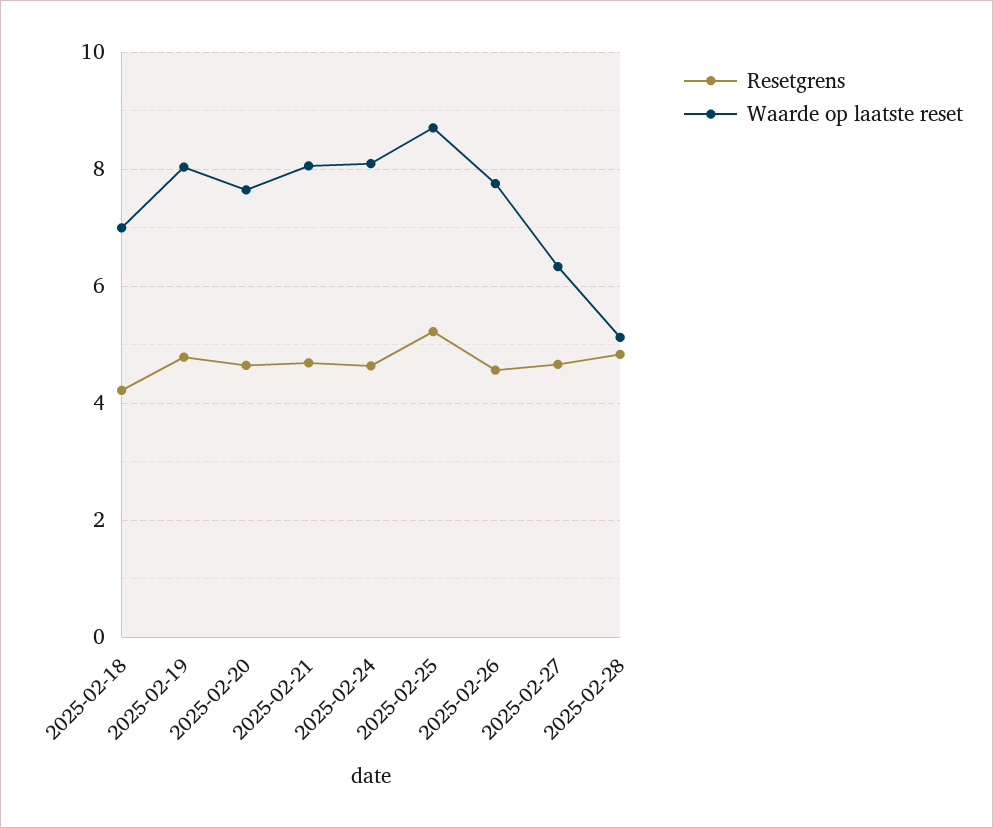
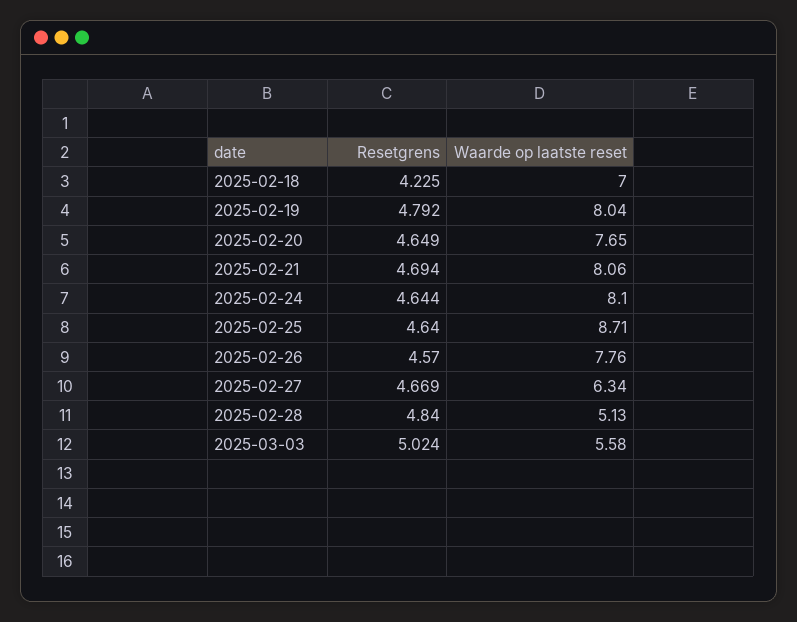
Resetgrens, 2025-02-25: 5.2 -> 4.64
Resetgrens, 2025-03-03: none -> 5.024
Waarde op laatste reset, 2025-03-03: none -> 5.58

